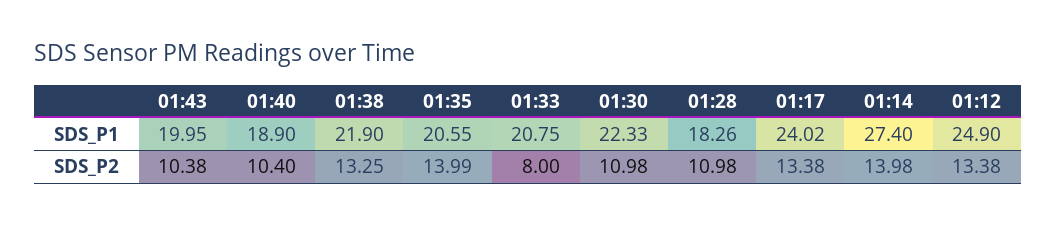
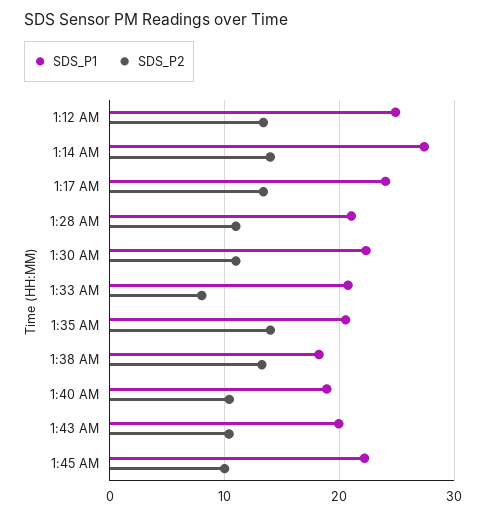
SDS_P1, 01:38: 21.9 -> 18
SDS_P1, 01:28: 18.26 -> 21
SDS_P1, 1:45 AM: none -> 22
SDS_P2, 1:45 AM: none -> 10

